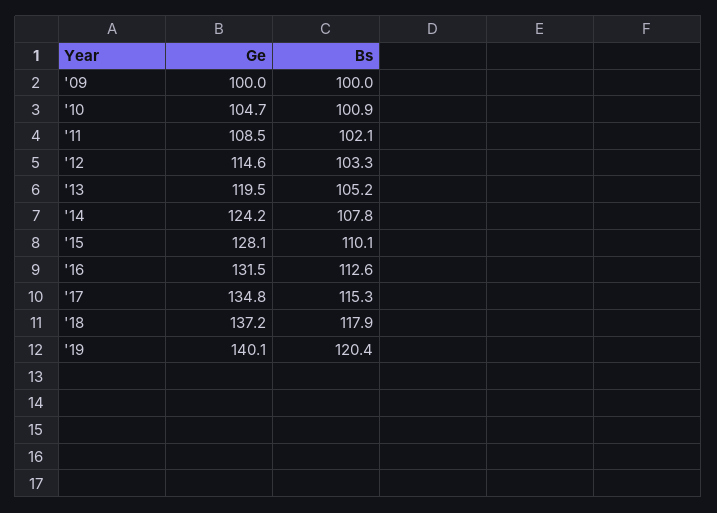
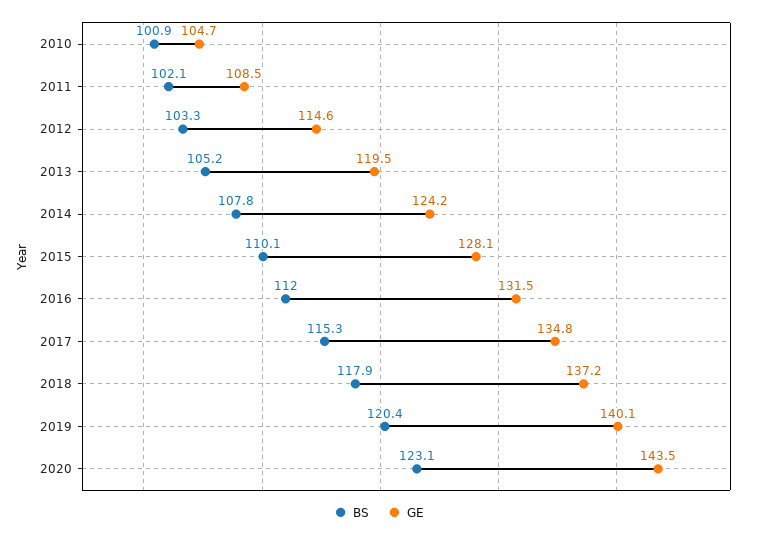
Ge, '09: 100 -> none
Bs, '09: 100 -> none
Bs, '16: 112.6 -> 112
Bs, 2020: none -> 123.1
Ge, 2020: none -> 143.5

